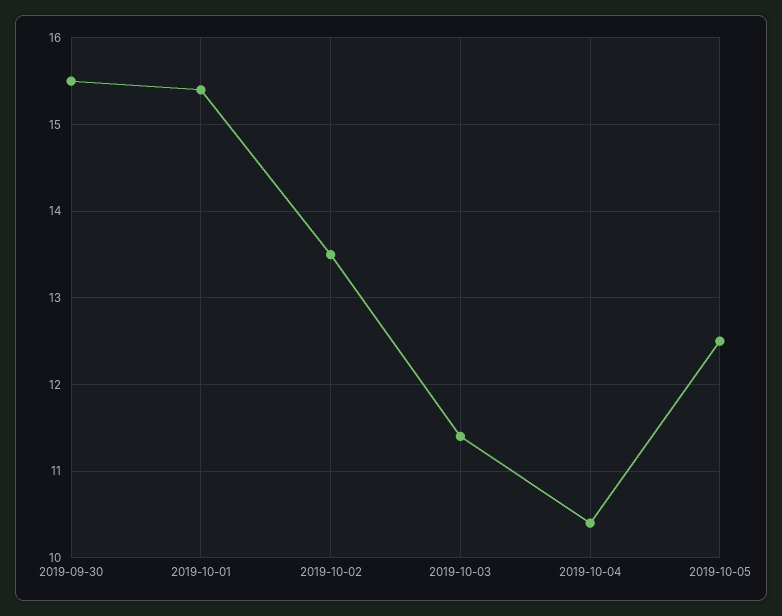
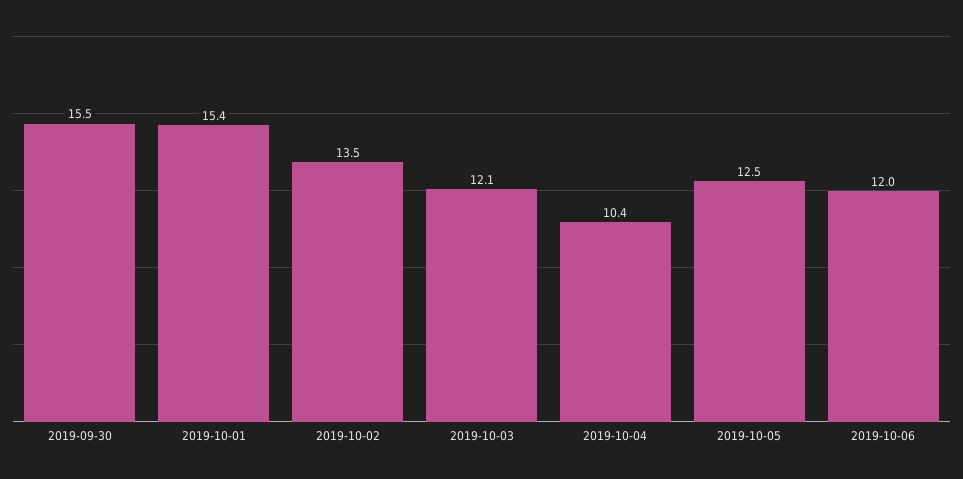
2019-10-03: 11.4 -> 12.1
2019-10-06: none -> 12

